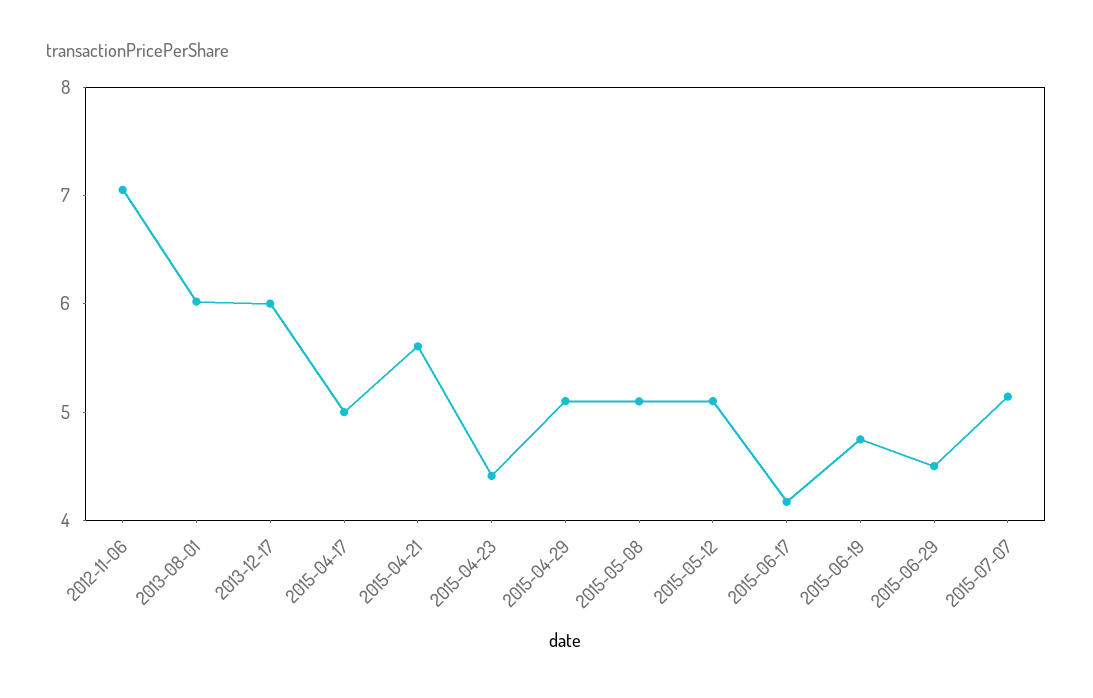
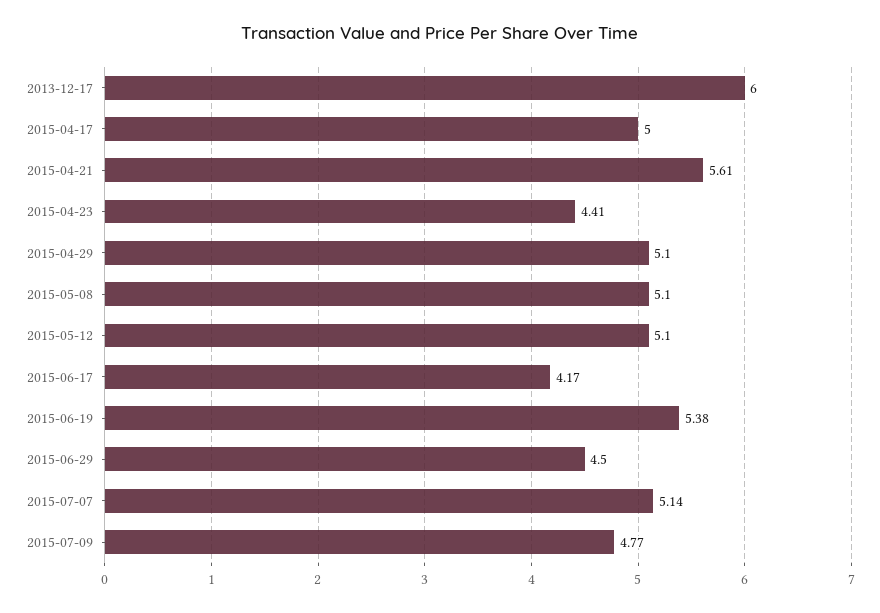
2012-11-06: 7 -> none
2013-08-01: 6 -> none
2015-06-19: 4.8 -> 5.38
2015-07-09: none -> 4.77

